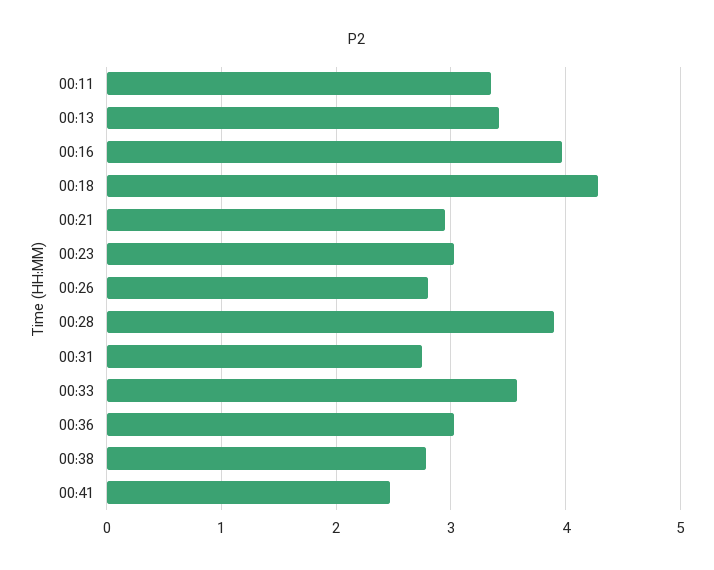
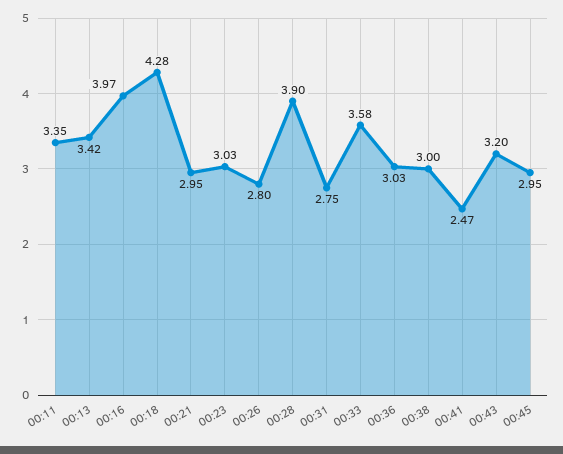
00:38: 2.8 -> 3
00:43: none -> 3.2
00:45: none -> 2.95

